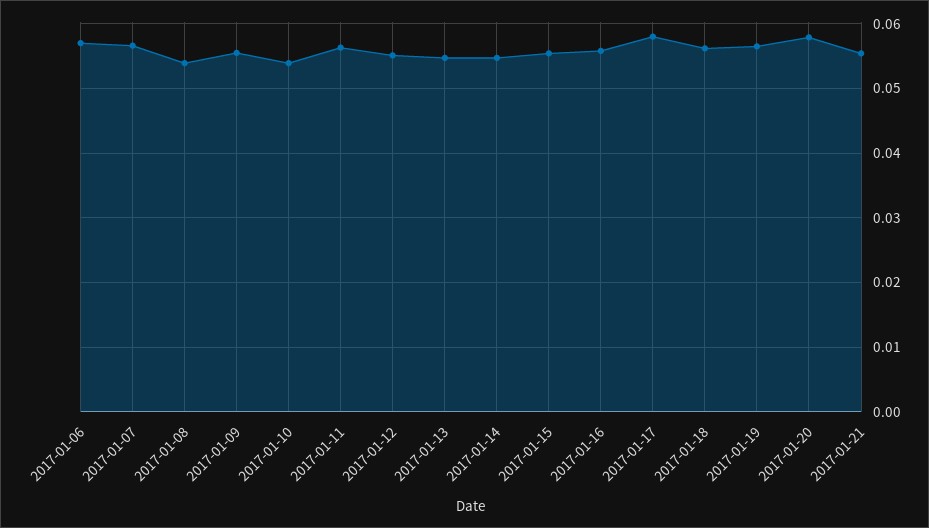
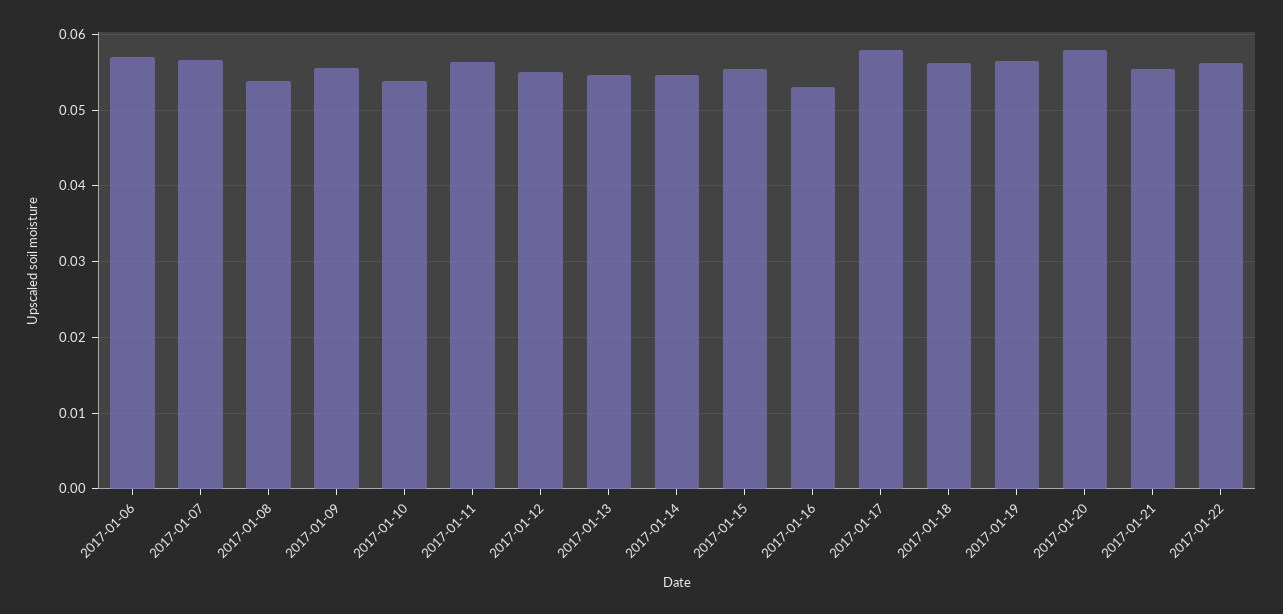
2017-01-16: 0.056 -> 0.053
2017-01-22: none -> 0.056

